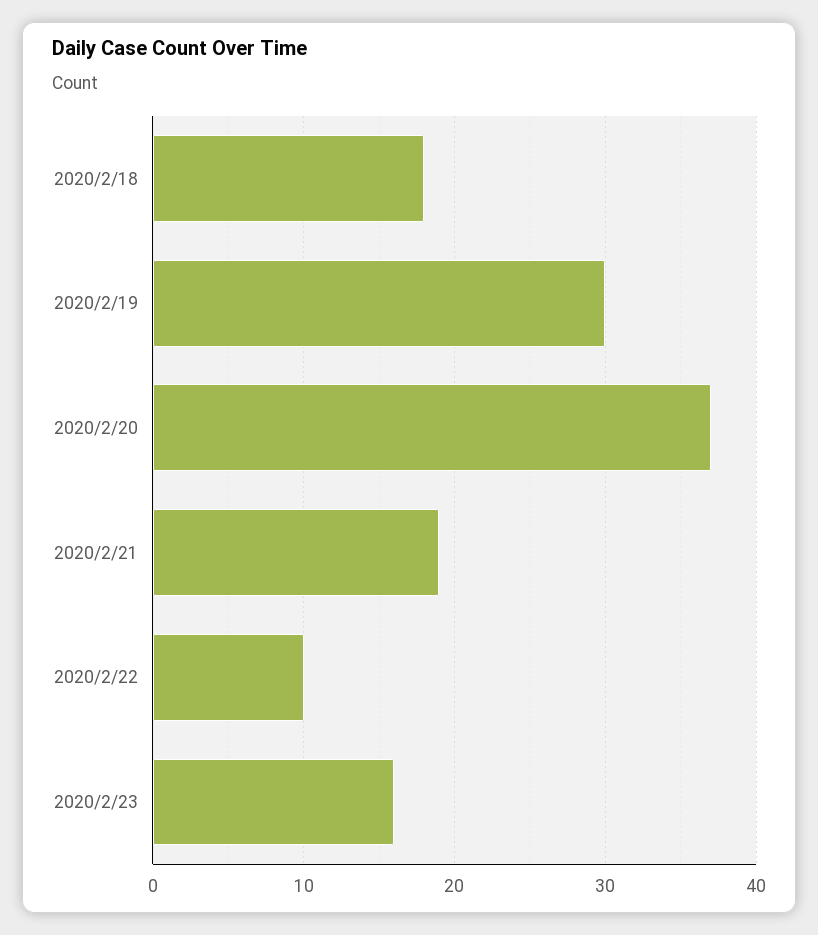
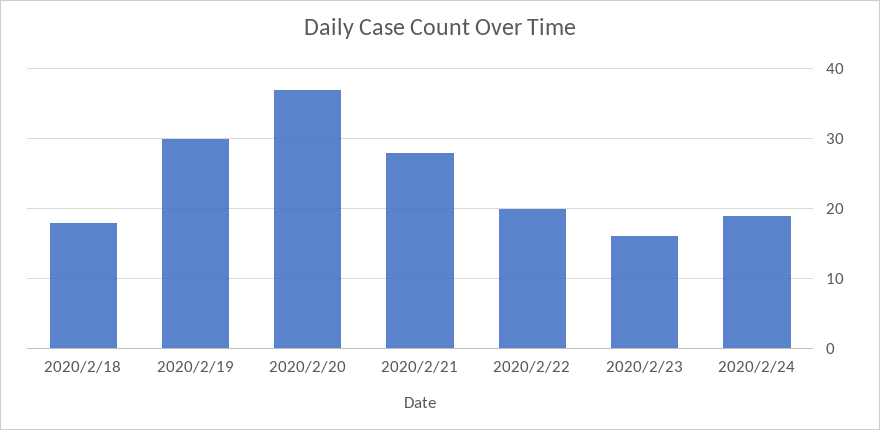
2020/2/21: 19 -> 28
2020/2/22: 10 -> 20
2020/2/24: none -> 19

